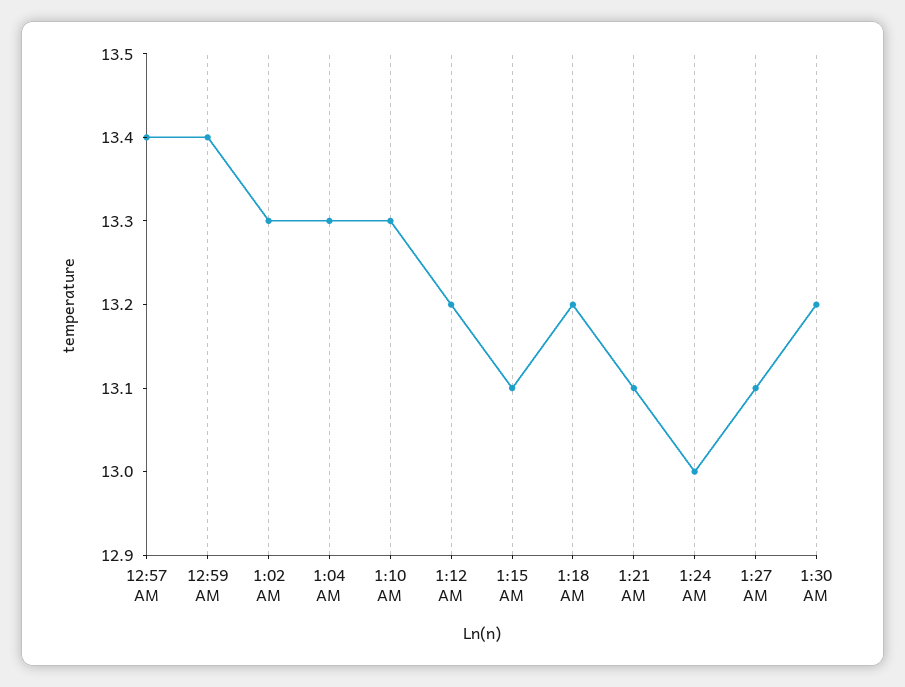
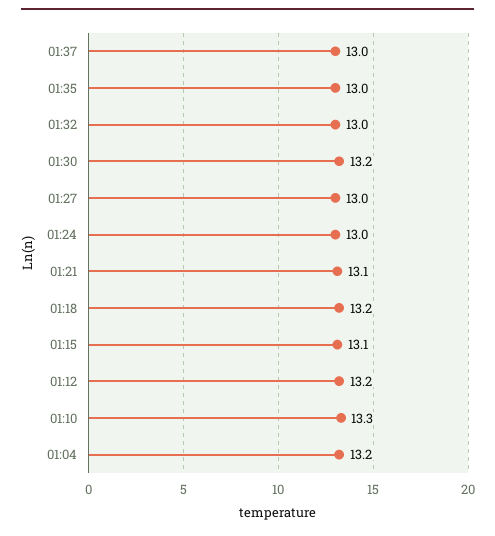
12:57 AM: 13.4 -> none
12:59 AM: 13.4 -> none
1:02 AM: 13.3 -> none
1:04 AM: 13.3 -> 13.2
1:27 AM: 13.1 -> 13
01:37: none -> 13
01:35: none -> 13
01:32: none -> 13

